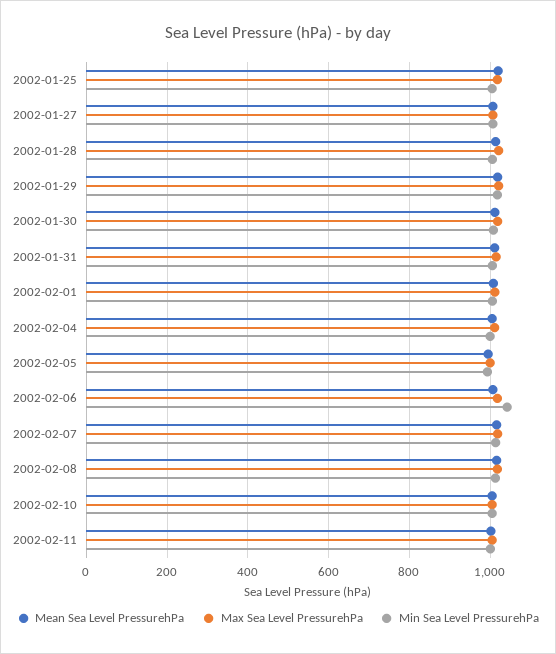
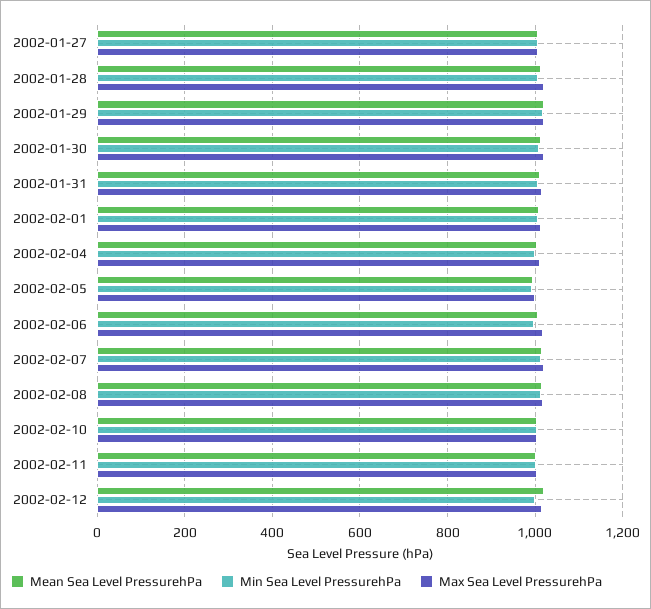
Mean Sea Level PressurehPa, 2002-01-25: 1020 -> none
Max Sea Level PressurehPa, 2002-01-25: 1020 -> none
Min Sea Level PressurehPa, 2002-01-25: 1000 -> none
Min Sea Level PressurehPa, 2002-02-06: 1040 -> 1000
Mean Sea Level PressurehPa, 2002-02-12: none -> 1020
Min Sea Level PressurehPa, 2002-02-12: none -> 1000
Max Sea Level PressurehPa, 2002-02-12: none -> 1020

